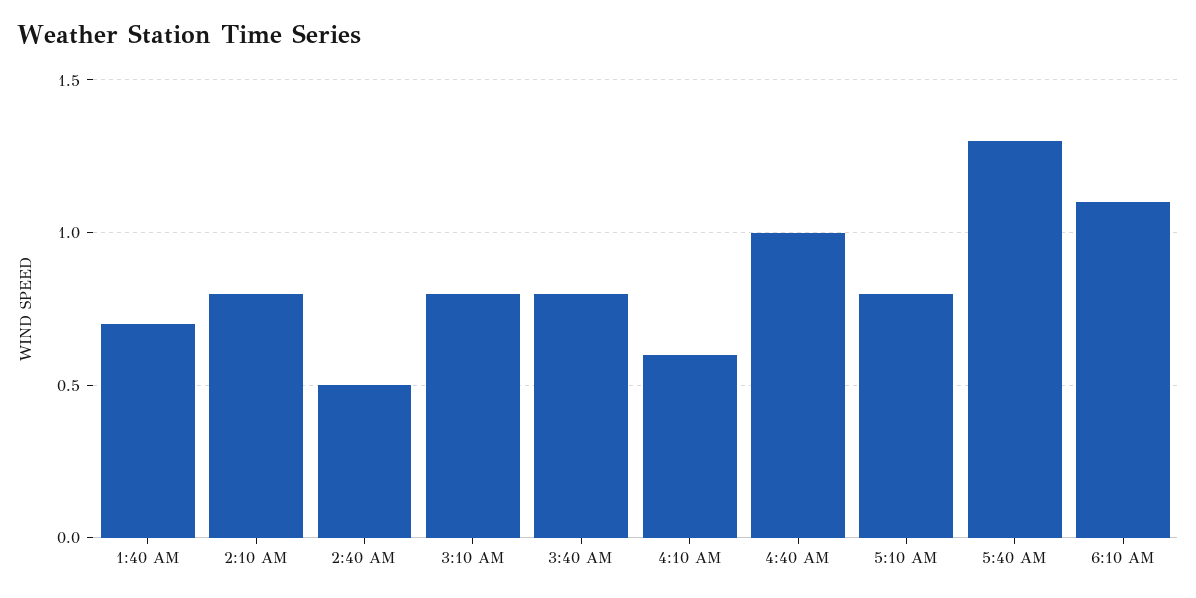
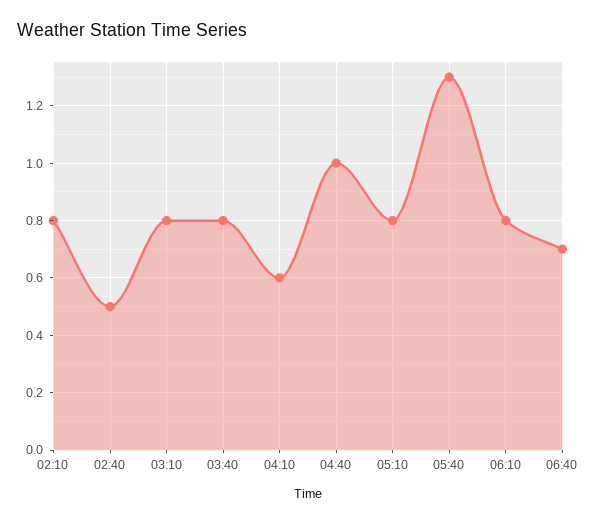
1:40 AM: 0.7 -> none
6:10 AM: 1.1 -> 0.8
06:40: none -> 0.7

